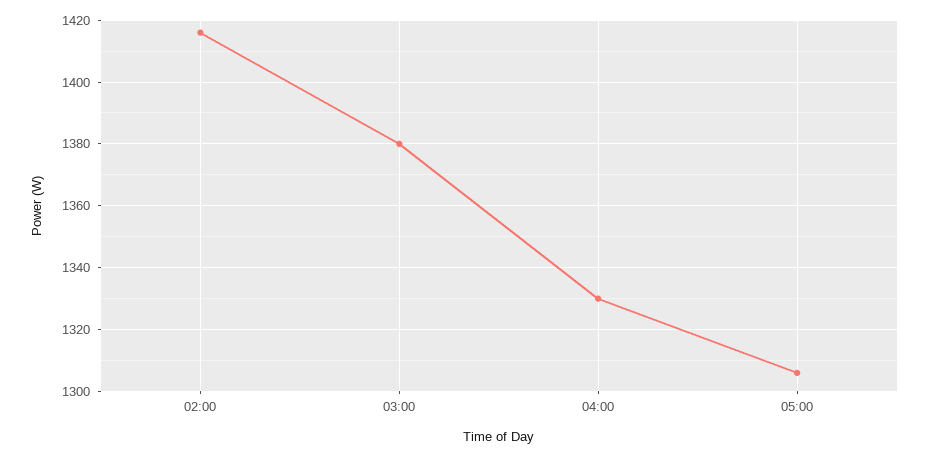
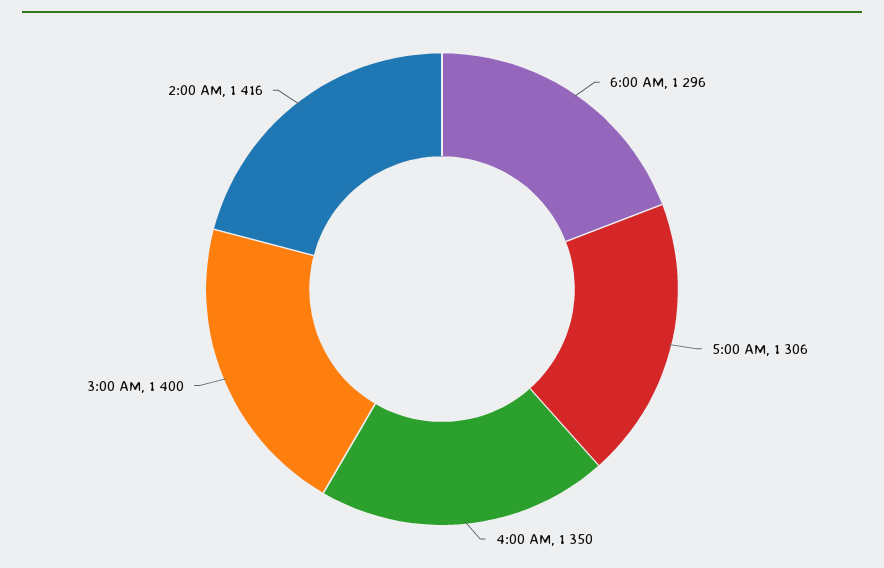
03:00: 1380 -> 1400
04:00: 1330 -> 1350
6:00 AM: none -> 1296

